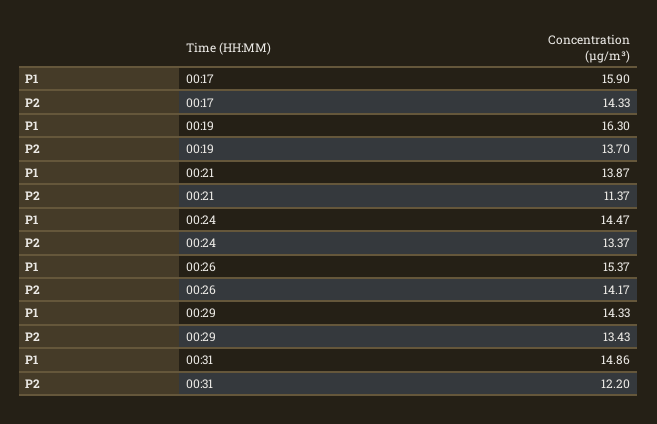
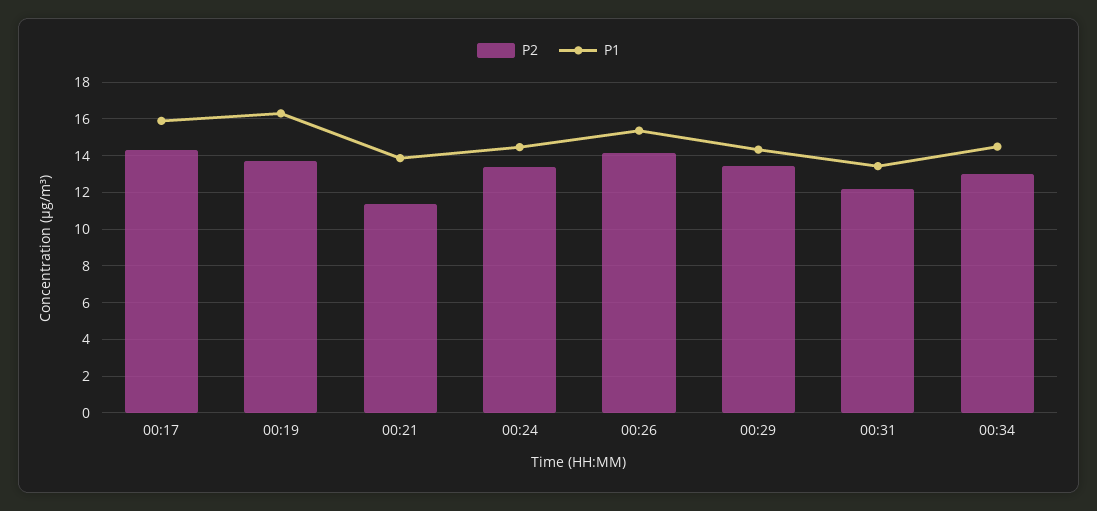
P1, 00:31: 14.86 -> 13.5
P2, 00:34: none -> 13
P1, 00:34: none -> 14.5

